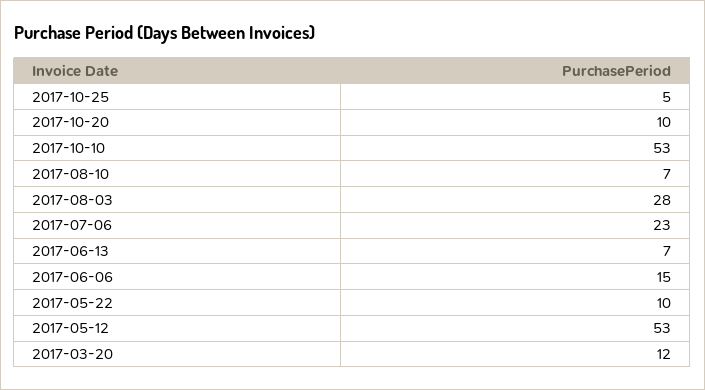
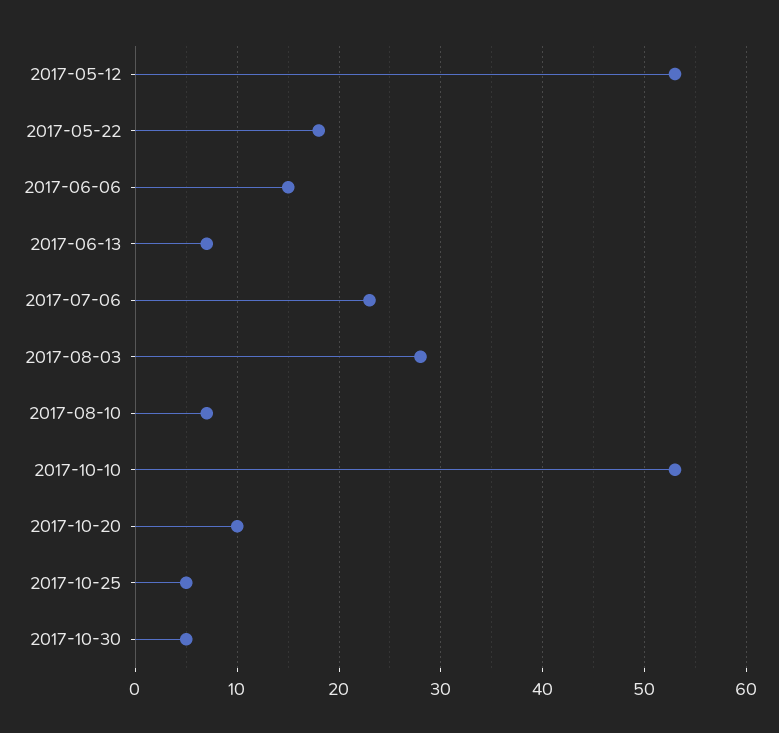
2017-05-22: 10 -> 18
2017-03-20: 12 -> none
2017-10-30: none -> 5

